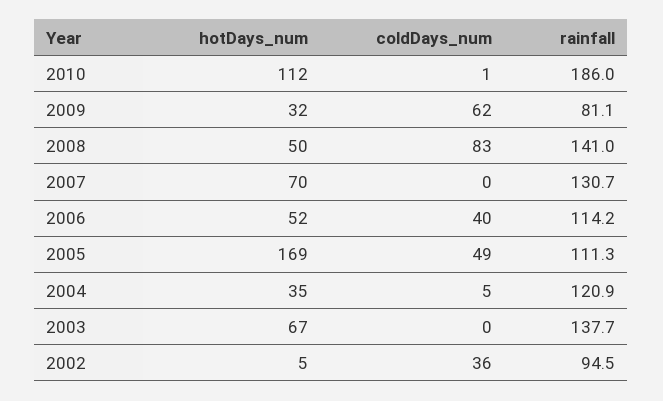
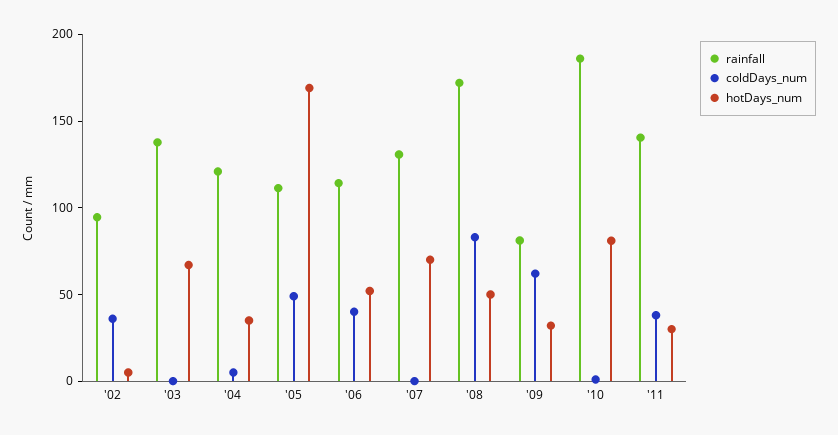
hotDays_num, 2010: 112 -> 80
rainfall, 2008: 141 -> 170
rainfall, '11: none -> 140
coldDays_num, '11: none -> 40
hotDays_num, '11: none -> 30

